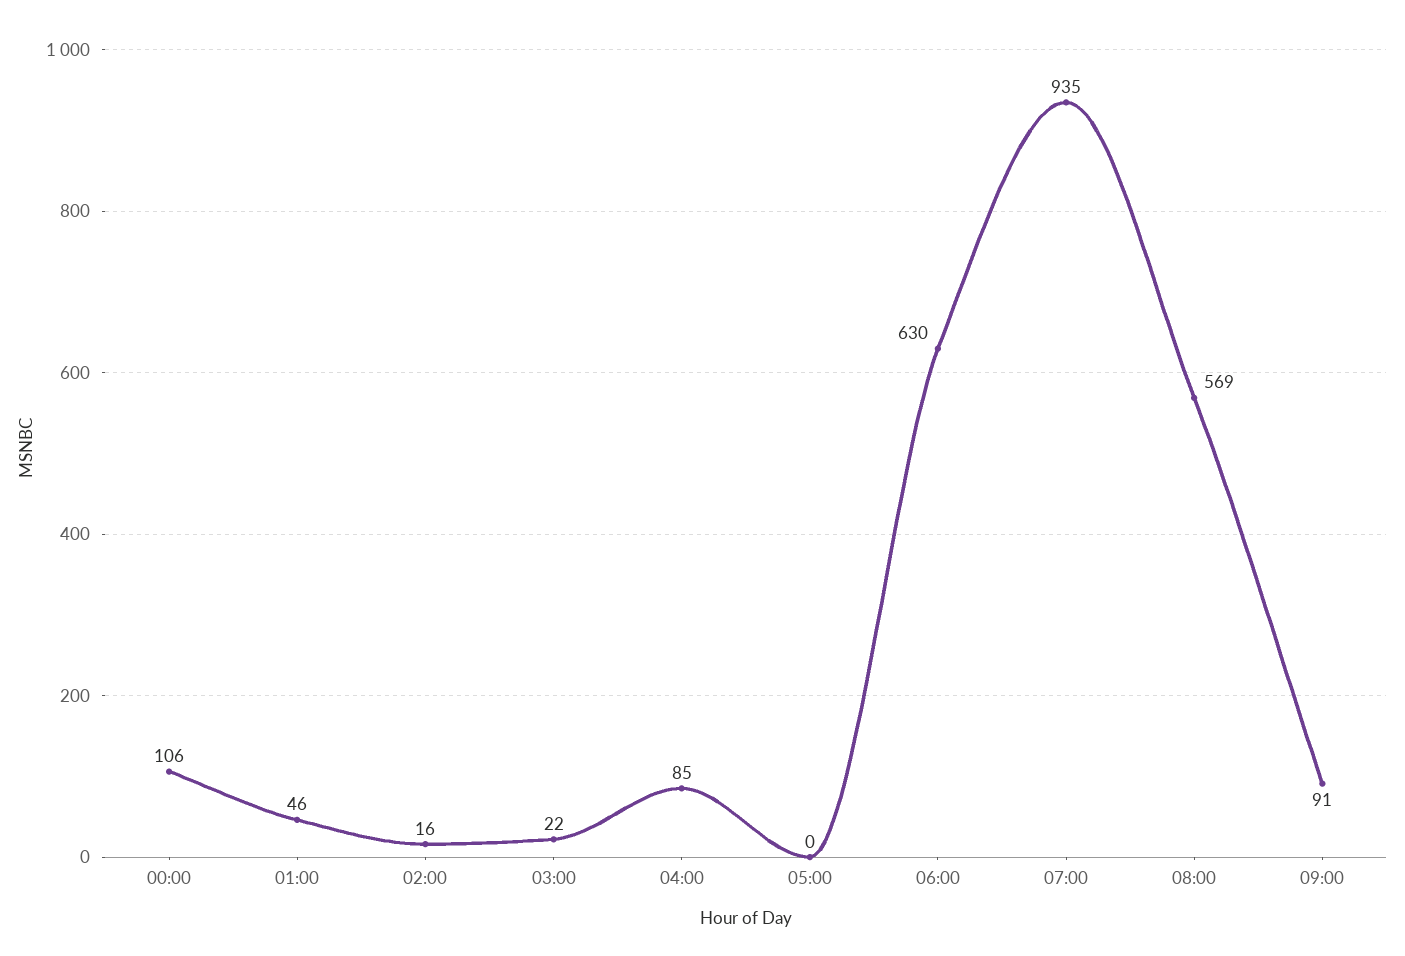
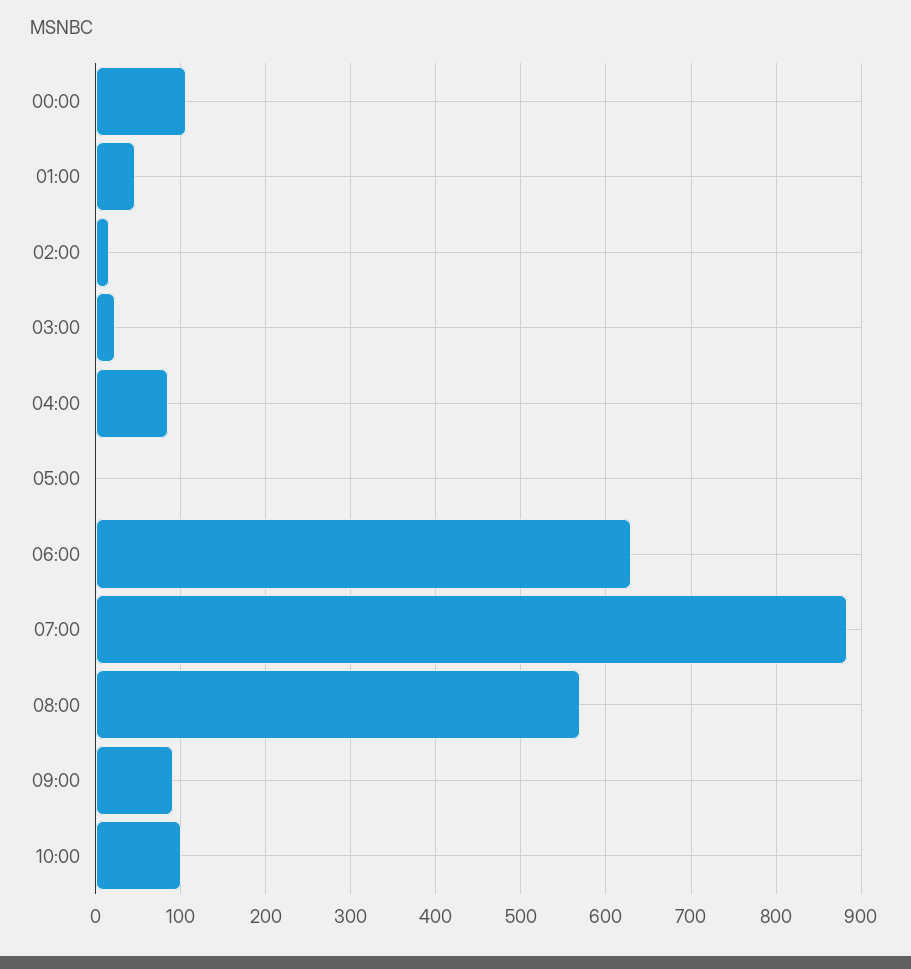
07:00: 935 -> 880
10:00: none -> 100

